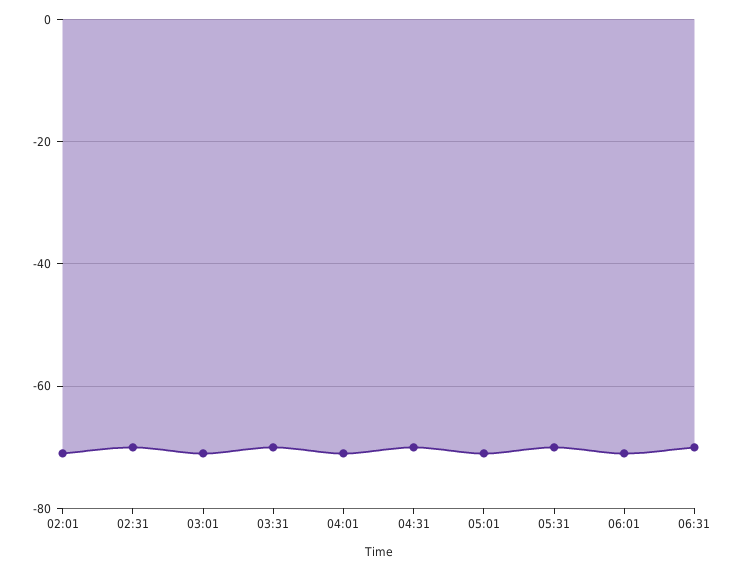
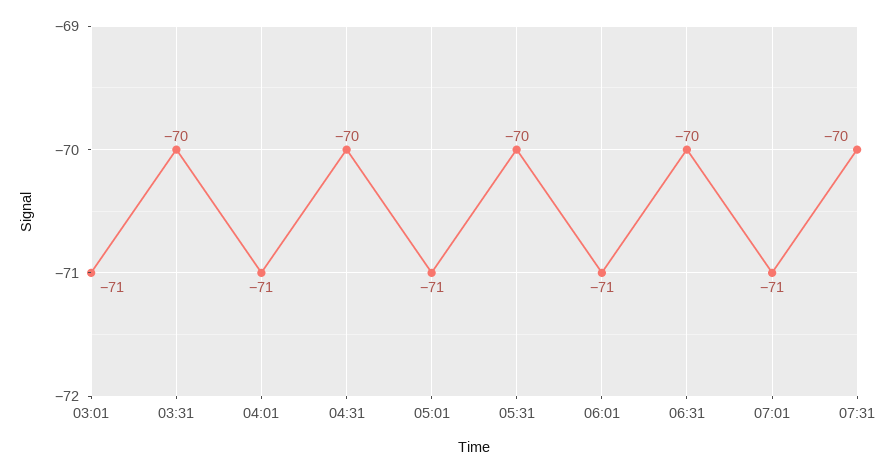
02:01: -70 -> none
02:31: -70 -> none
07:01: none -> -71
07:31: none -> -70

